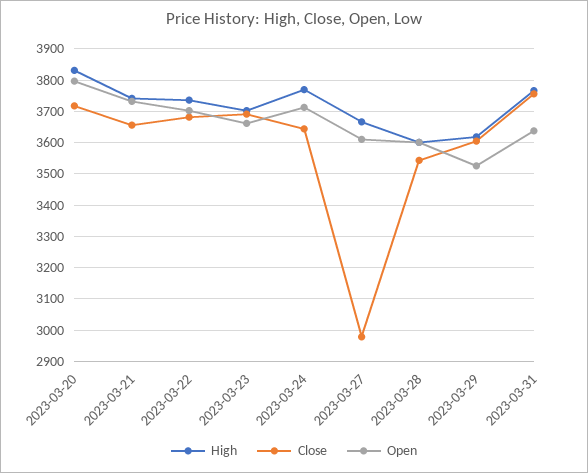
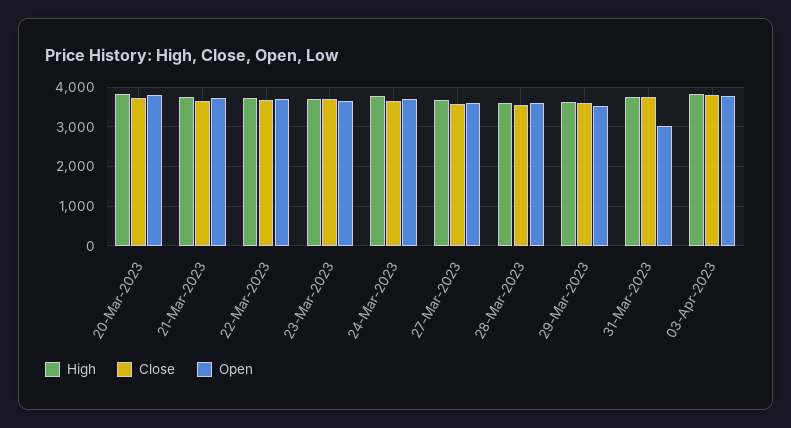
Close, 2023-03-27: 2980 -> 3600
Open, 2023-03-31: 3640 -> 3000
High, 03-Apr-2023: none -> 3800
Close, 03-Apr-2023: none -> 3800
Open, 03-Apr-2023: none -> 3800

